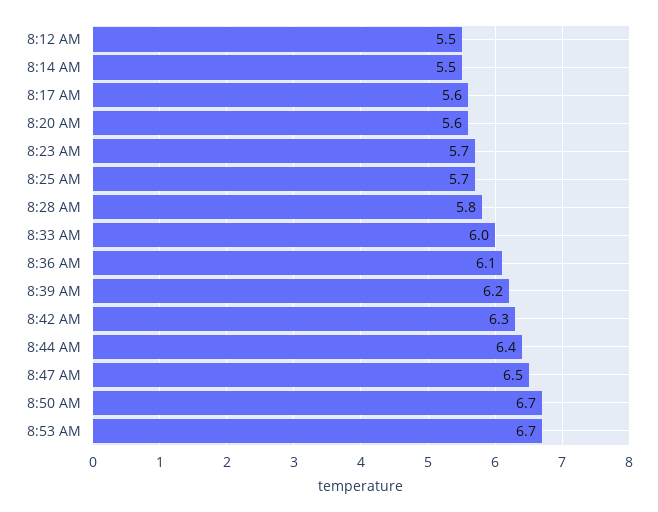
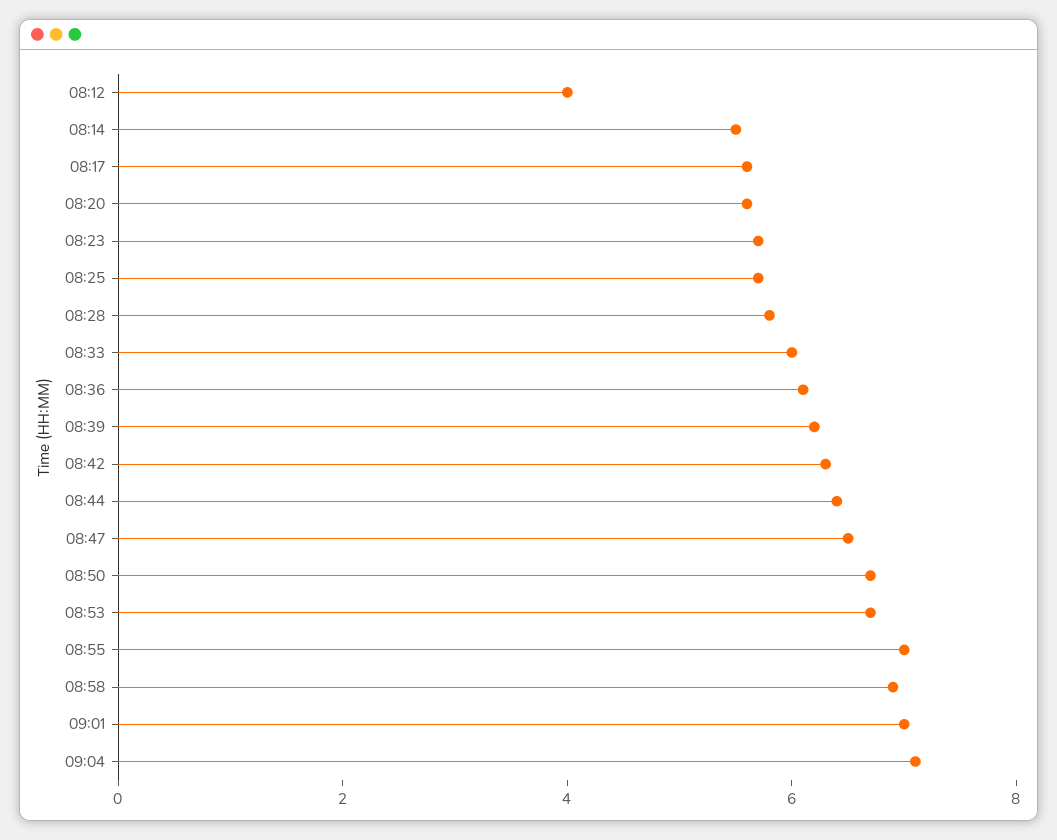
8:12 AM: 5.5 -> 4
08:55: none -> 7
08:58: none -> 7
09:01: none -> 7
09:04: none -> 7

